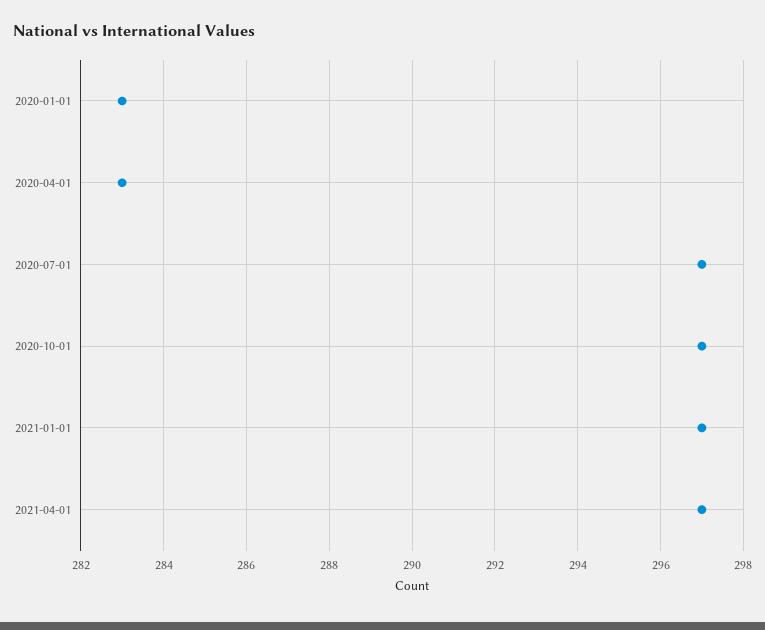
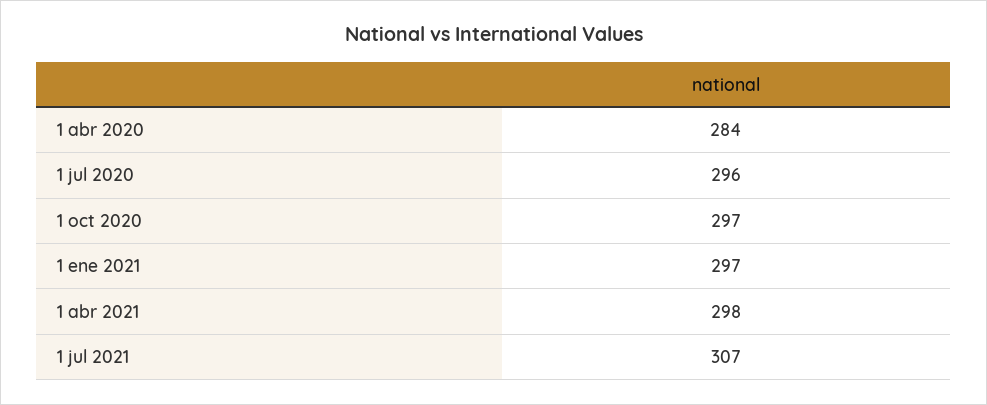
2020-01-01: 283 -> none
2020-04-01: 283 -> 284
2020-07-01: 297 -> 296
2021-04-01: 297 -> 298
1 jul 2021: none -> 307

